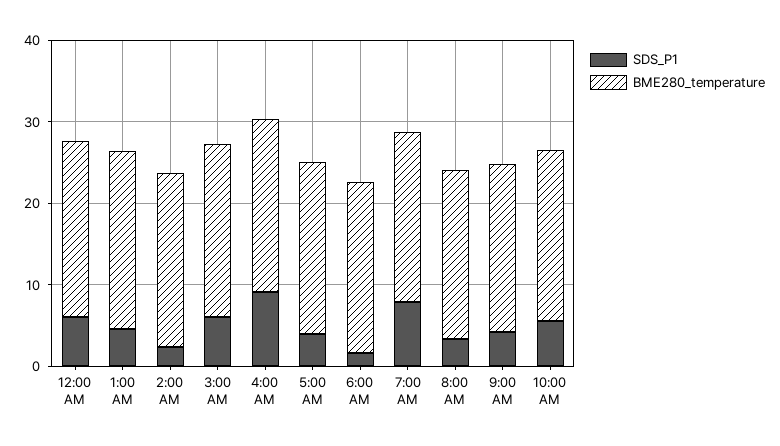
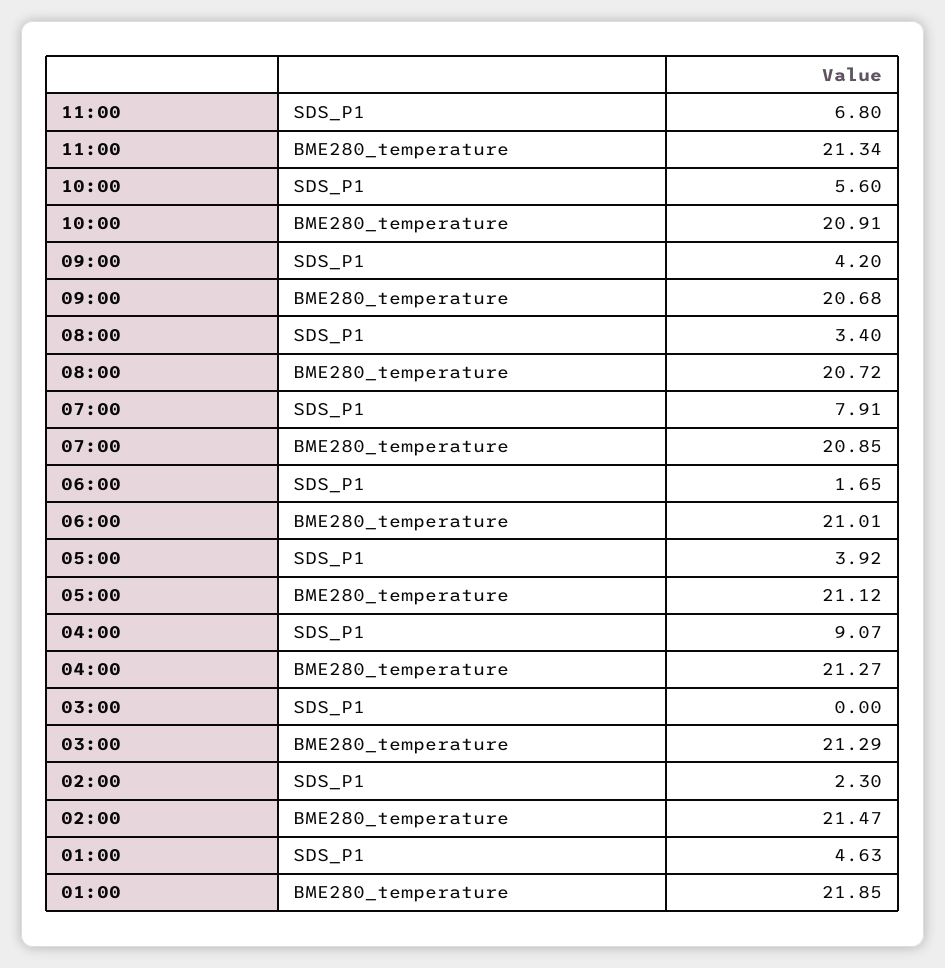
SDS_P1, 12:00 AM: 6 -> none
BME280_temperature, 12:00 AM: 22 -> none
SDS_P1, 3:00 AM: 6 -> 0
SDS_P1, 11:00: none -> 6.8
BME280_temperature, 11:00: none -> 21.34

